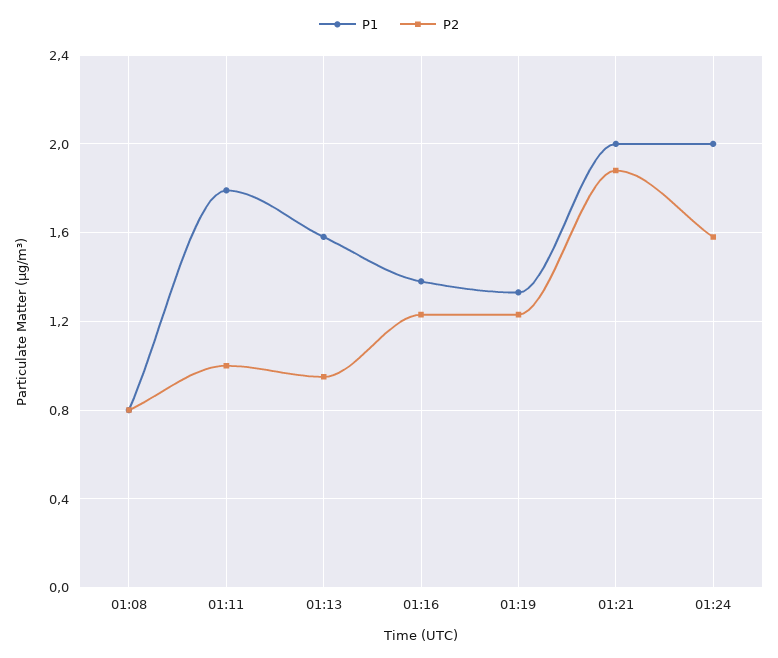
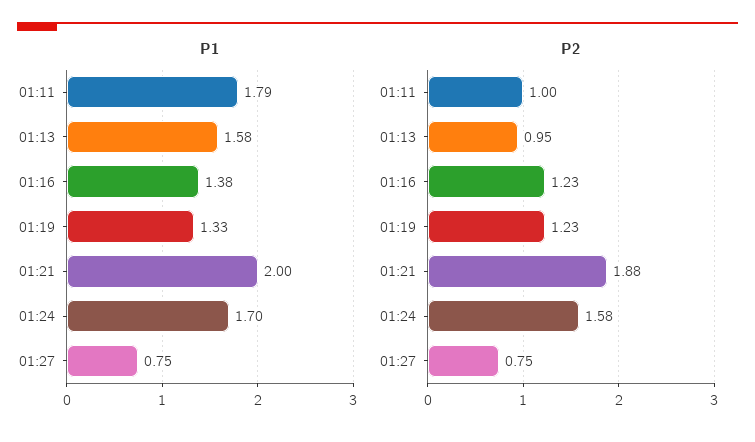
P1, 01:08: 0.8 -> none
P2, 01:08: 0.8 -> none
P1, 01:24: 2 -> 1.7
P1, 01:27: none -> 0.75
P2, 01:27: none -> 0.75

